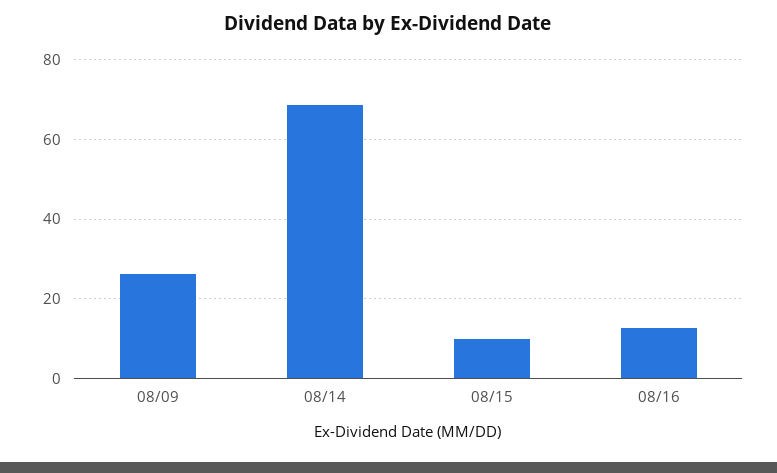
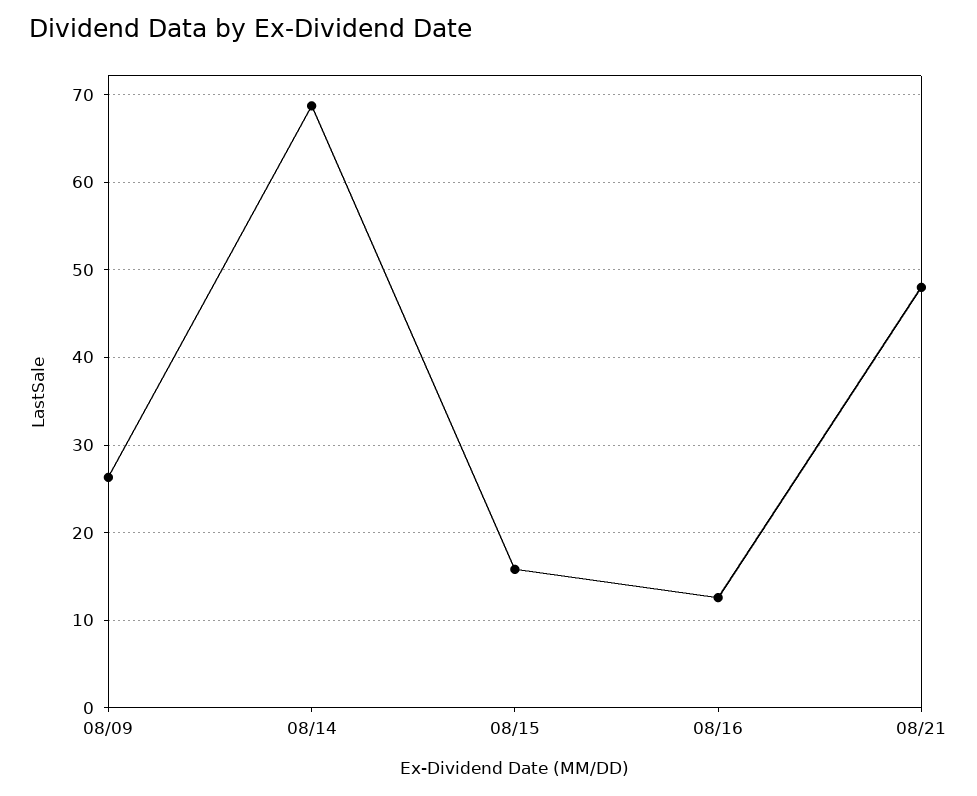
08/15: 10 -> 16
08/21: none -> 48

